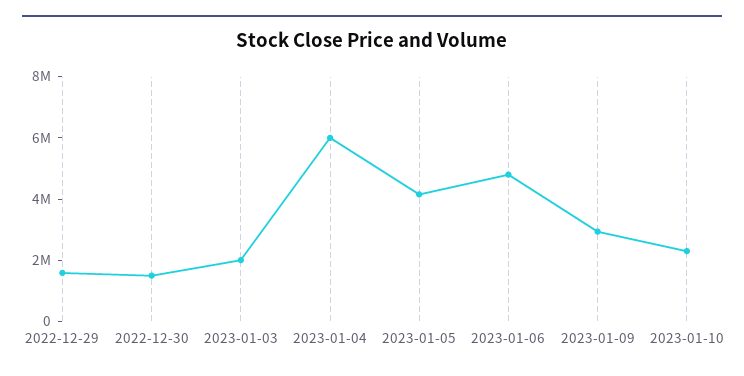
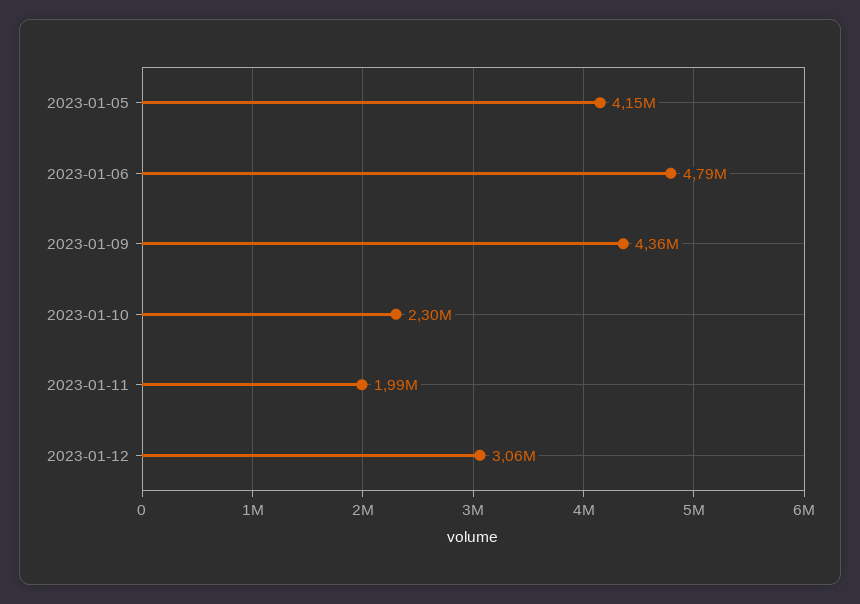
2022-12-29: 1500000 -> none
2022-12-30: 1500000 -> none
2023-01-03: 2000000 -> none
2023-01-04: 6000000 -> none
2023-01-09: 3000000 -> 4360000
2023-01-11: none -> 1990000
2023-01-12: none -> 3060000

